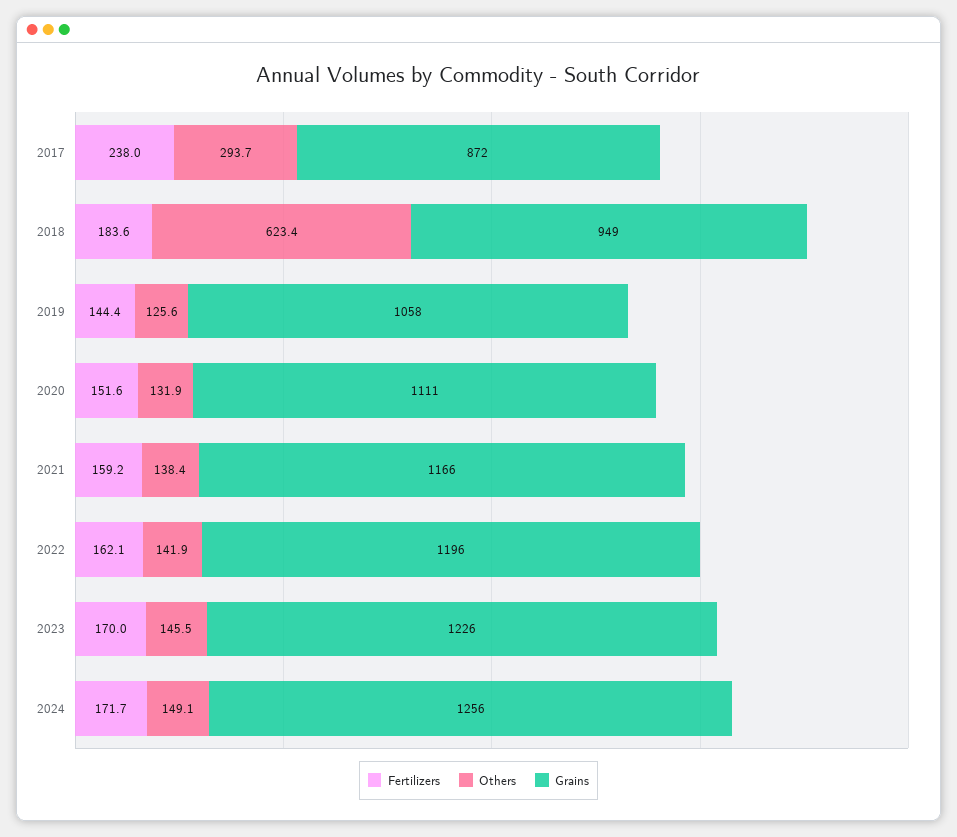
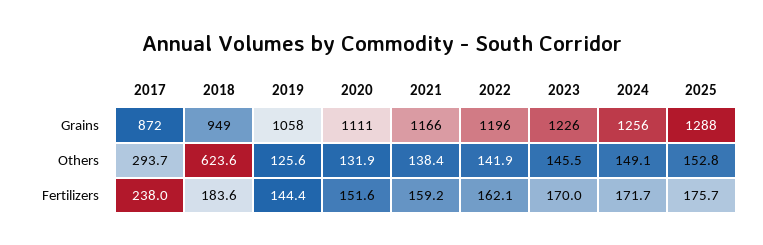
Others, 2018: 623.4 -> 623.6
Grains, 2025: none -> 1288
Others, 2025: none -> 152.8
Fertilizers, 2025: none -> 175.7

